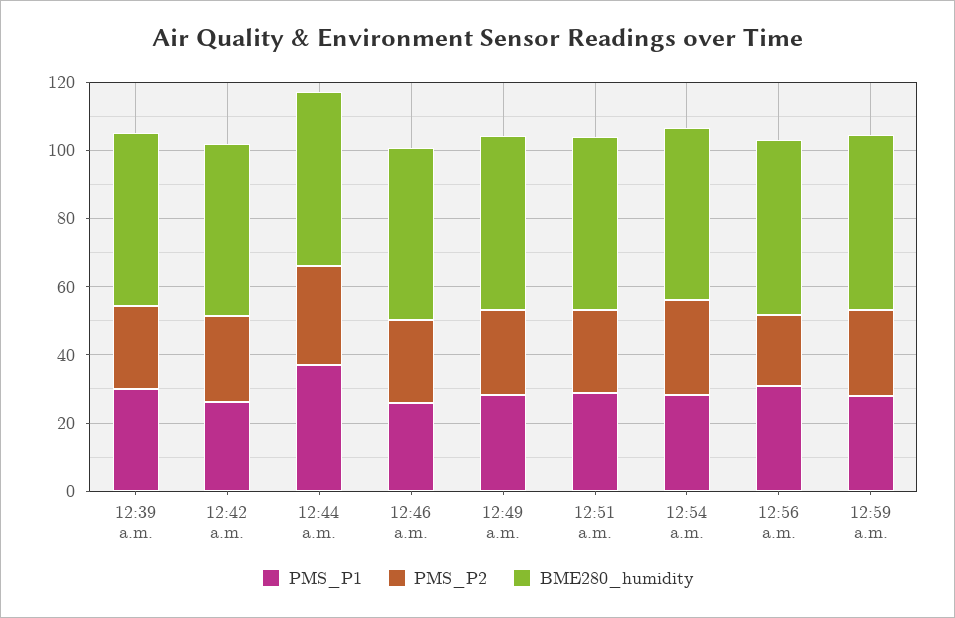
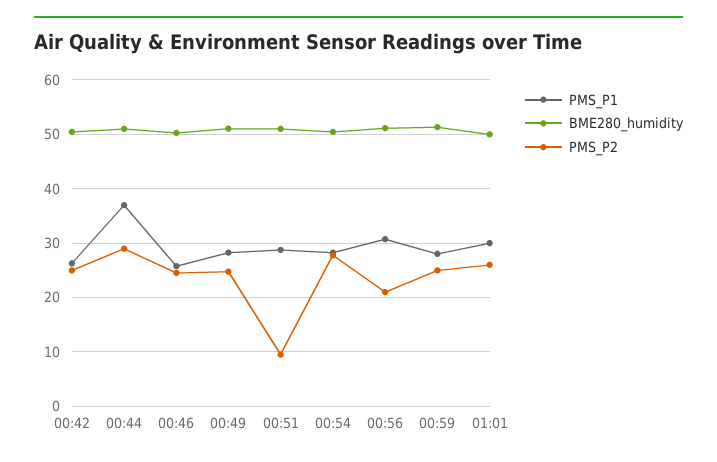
PMS_P1, 12:39 a.m.: 30 -> none
PMS_P2, 12:39 a.m.: 25 -> none
BME280_humidity, 12:39 a.m.: 50 -> none
PMS_P2, 12:51 a.m.: 25 -> 10
PMS_P1, 01:01: none -> 30
BME280_humidity, 01:01: none -> 50
PMS_P2, 01:01: none -> 26

